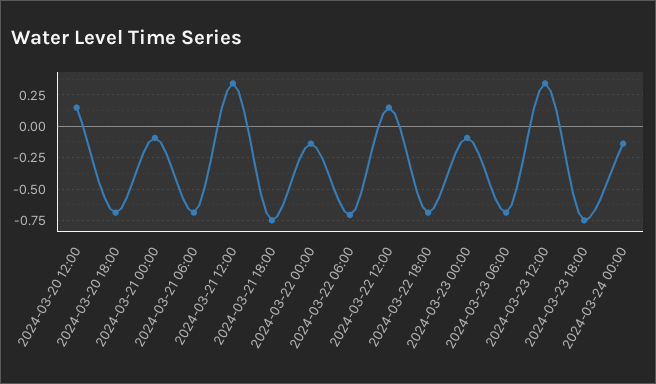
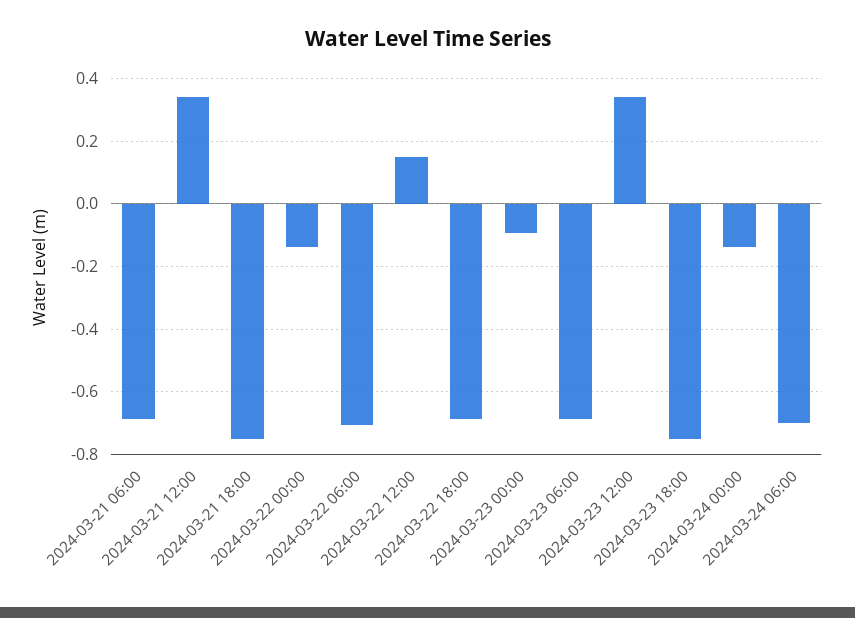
2024-03-20 12:00: 0.15 -> none
2024-03-20 18:00: -0.7 -> none
2024-03-21 00:00: -0.1 -> none
2024-03-24 06:00: none -> -0.7

